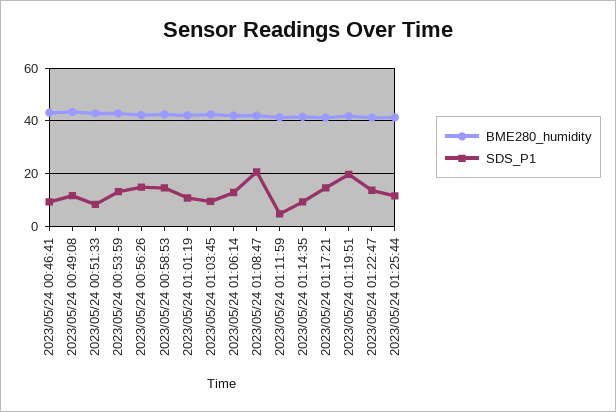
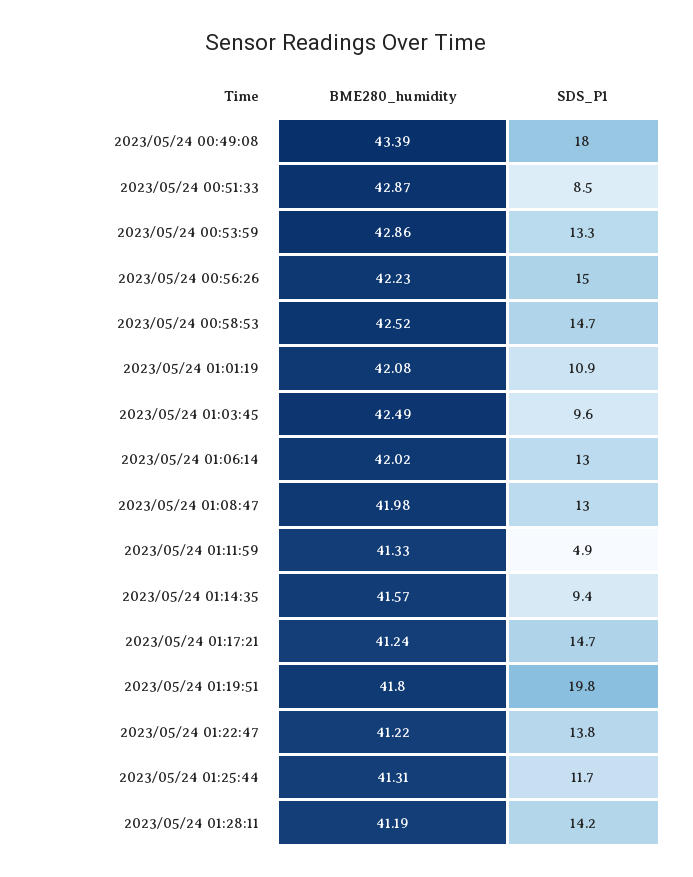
BME280_humidity, 2023/05/24 00:46:41: 42.5 -> none
SDS_P1, 2023/05/24 00:46:41: 10 -> none
SDS_P1, 2023/05/24 00:49:08: 12.5 -> 18
SDS_P1, 2023/05/24 01:08:47: 20 -> 13
BME280_humidity, 2023/05/24 01:28:11: none -> 41.19
SDS_P1, 2023/05/24 01:28:11: none -> 14.2

